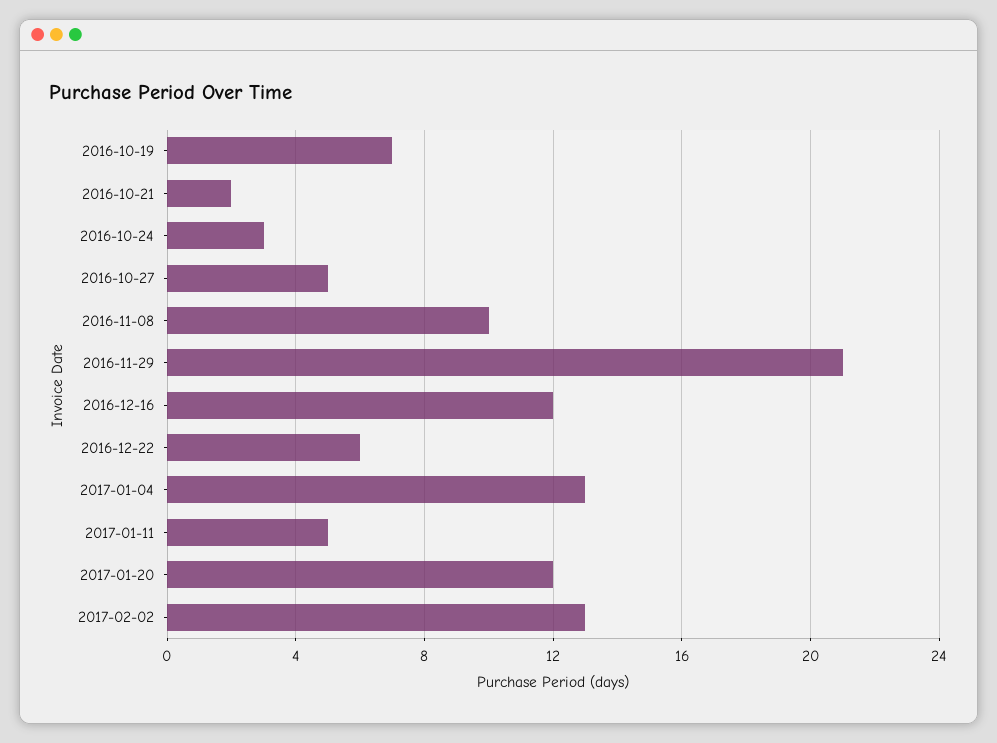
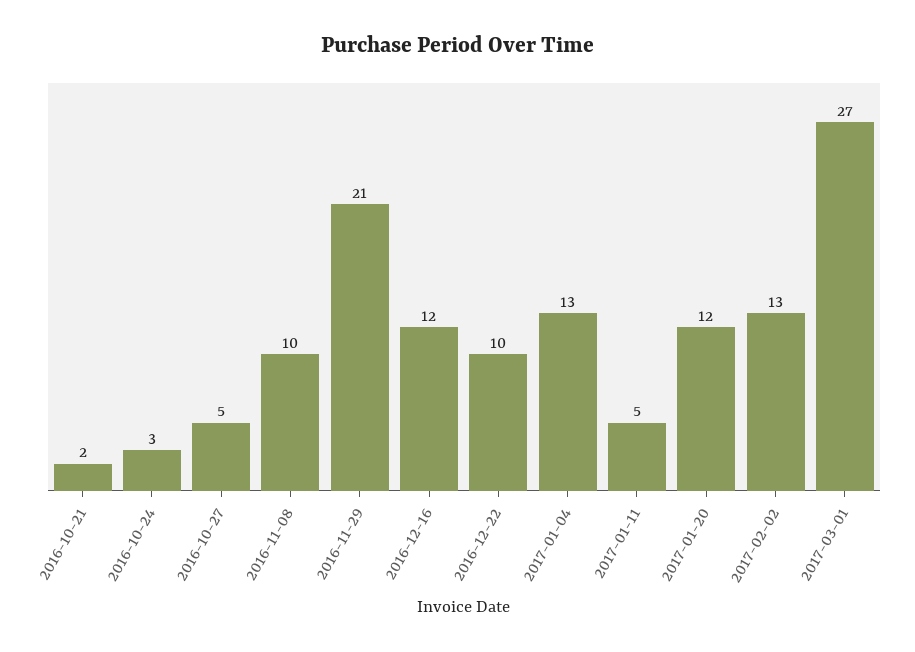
2016-10-19: 7 -> none
2016-12-22: 6 -> 10
2017-03-01: none -> 27

